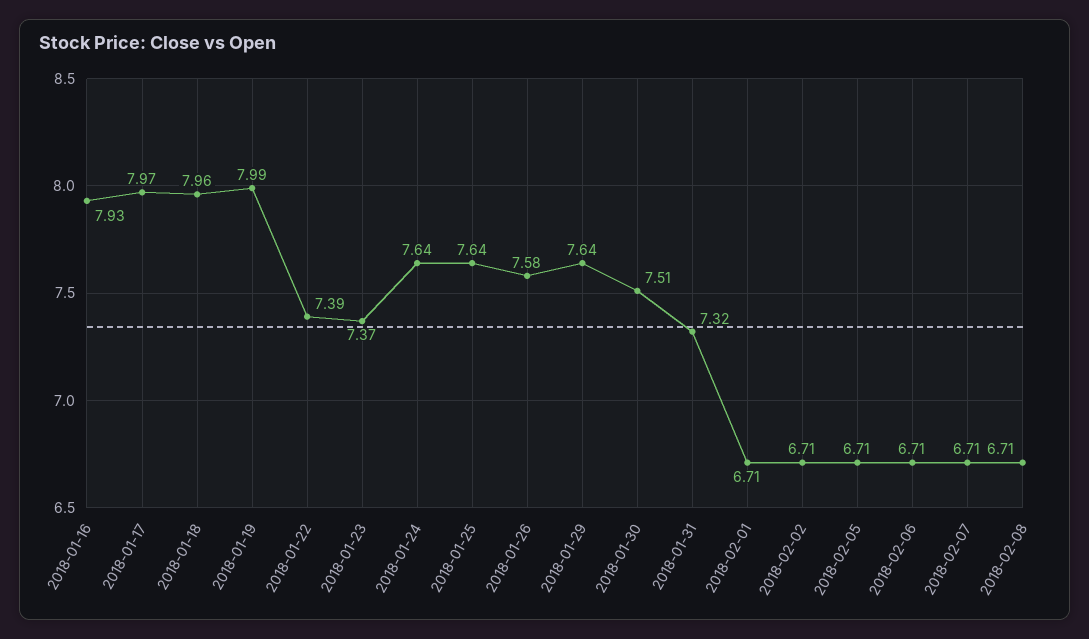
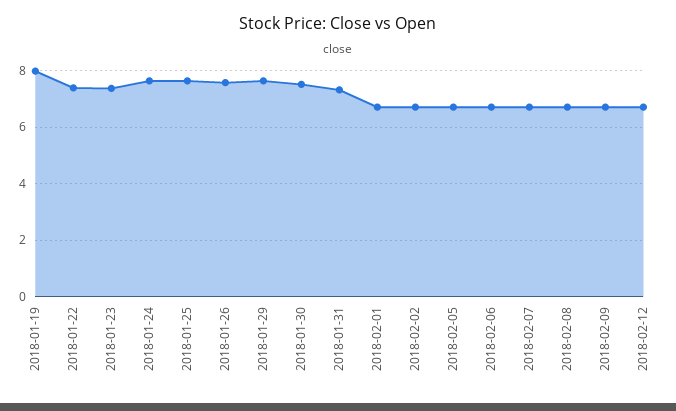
2018-01-16: 7.93 -> none
2018-01-17: 7.97 -> none
2018-01-18: 7.96 -> none
2018-02-09: none -> 6.75
2018-02-12: none -> 6.75

